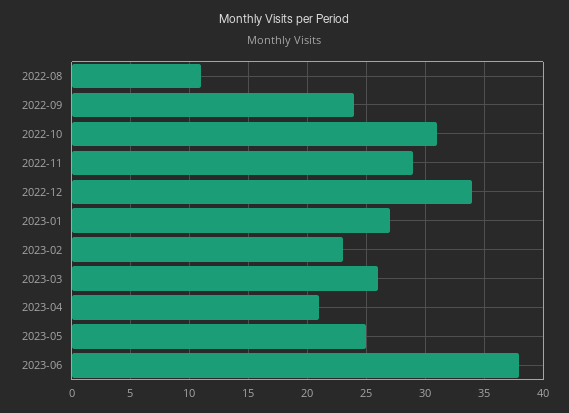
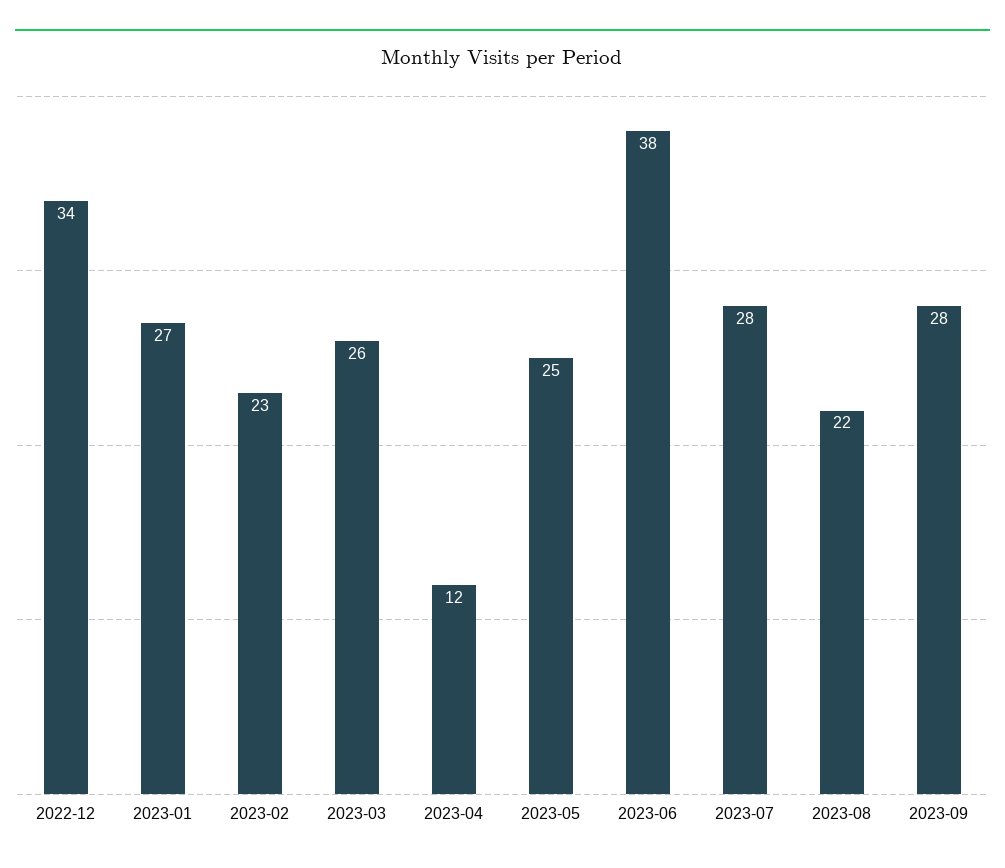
2022-08: 11 -> none
2022-09: 24 -> none
2022-10: 31 -> none
2022-11: 29 -> none
2023-04: 21 -> 12
2023-07: none -> 28
2023-08: none -> 22
2023-09: none -> 28

